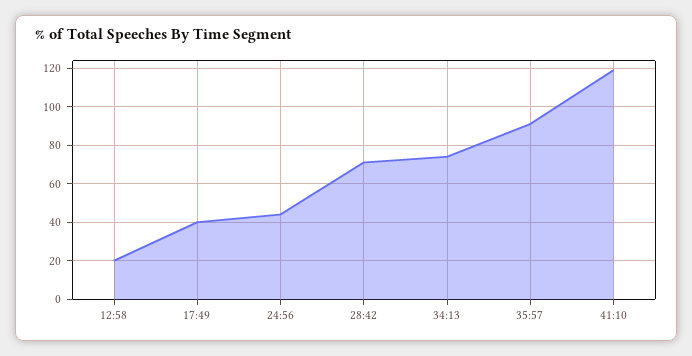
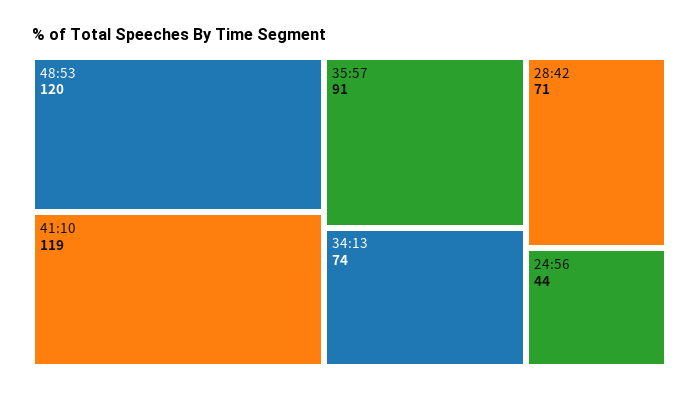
12:58: 20 -> none
17:49: 40 -> none
48:53: none -> 120

